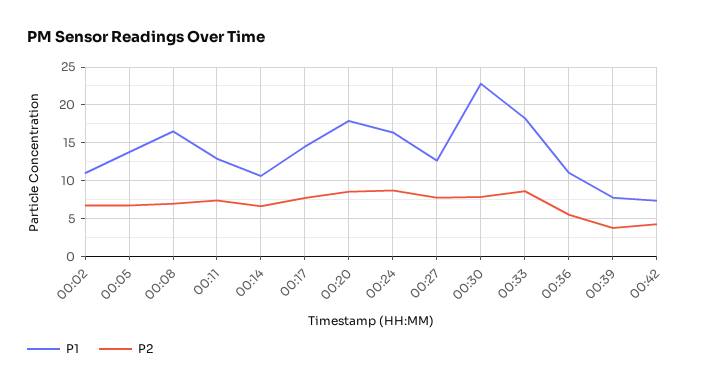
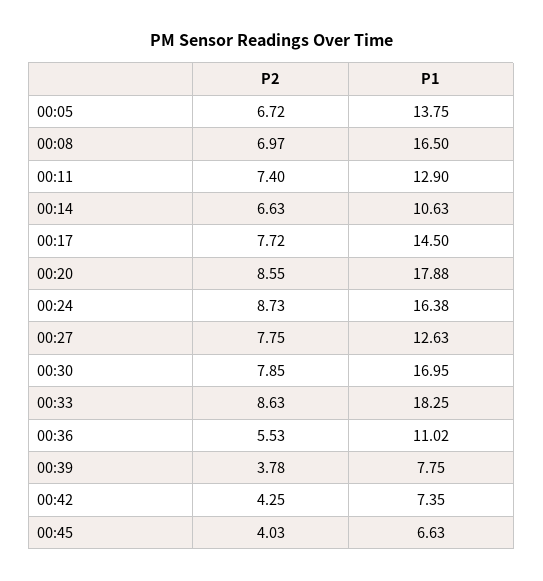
P1, 00:02: 11 -> none
P2, 00:02: 7 -> none
P1, 00:30: 23 -> 16.95
P2, 00:45: none -> 4.03
P1, 00:45: none -> 6.63

